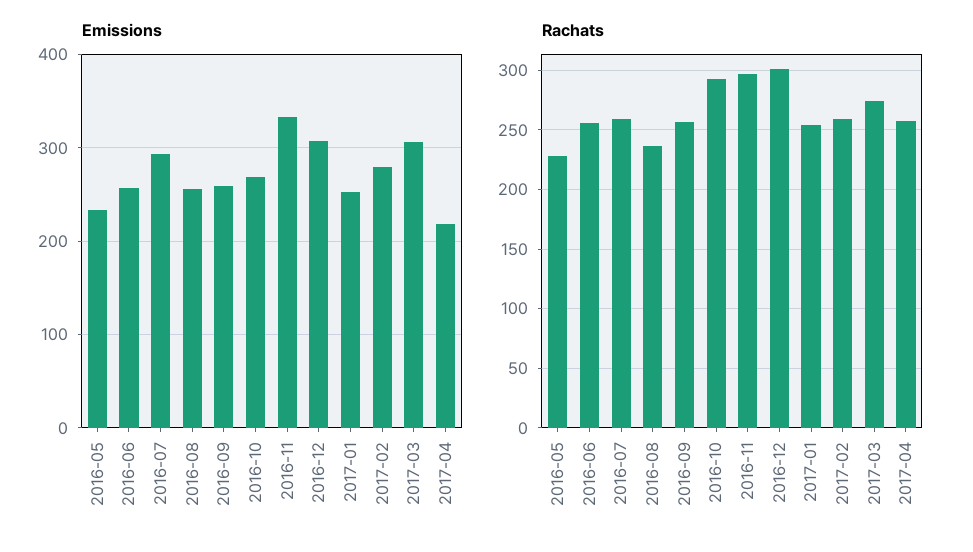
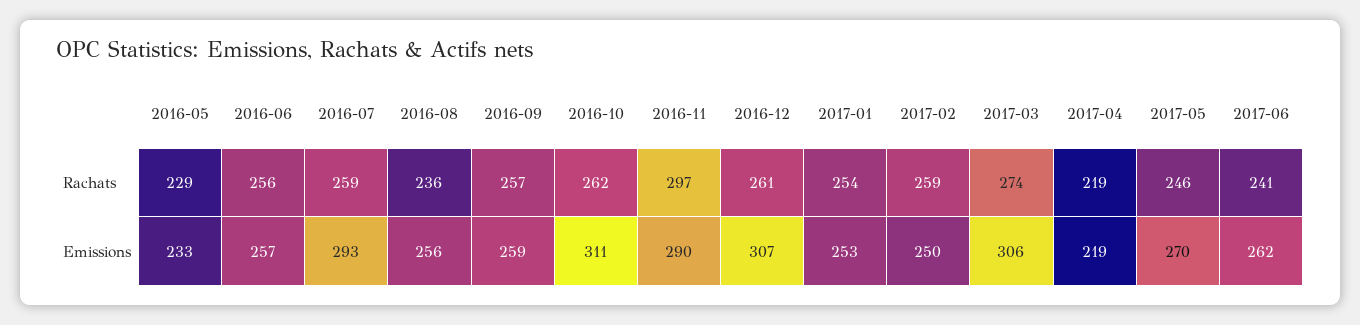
Emissions, 2016-10: 270 -> 311
Emissions, 2016-11: 330 -> 290
Emissions, 2017-02: 280 -> 250
Rachats, 2016-10: 290 -> 262
Rachats, 2016-12: 300 -> 261
Rachats, 2017-04: 260 -> 219
Rachats, 2017-05: none -> 246
Rachats, 2017-06: none -> 241
Emissions, 2017-05: none -> 270
Emissions, 2017-06: none -> 262

